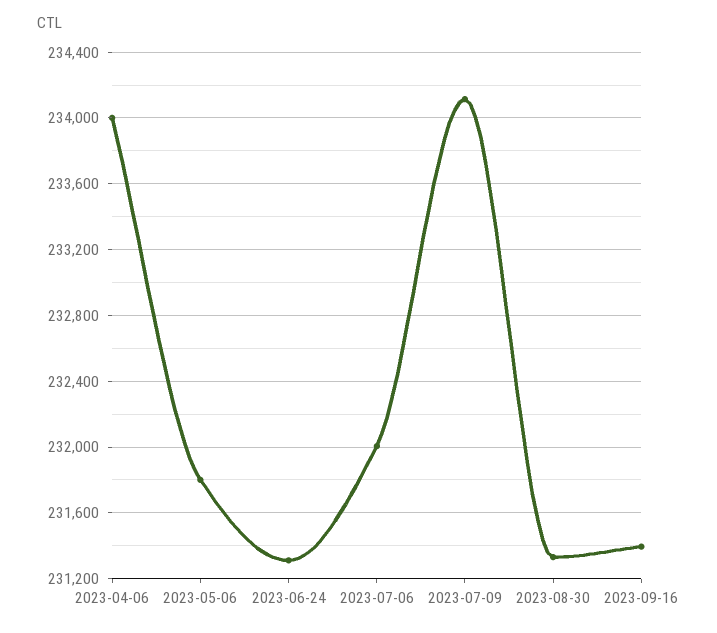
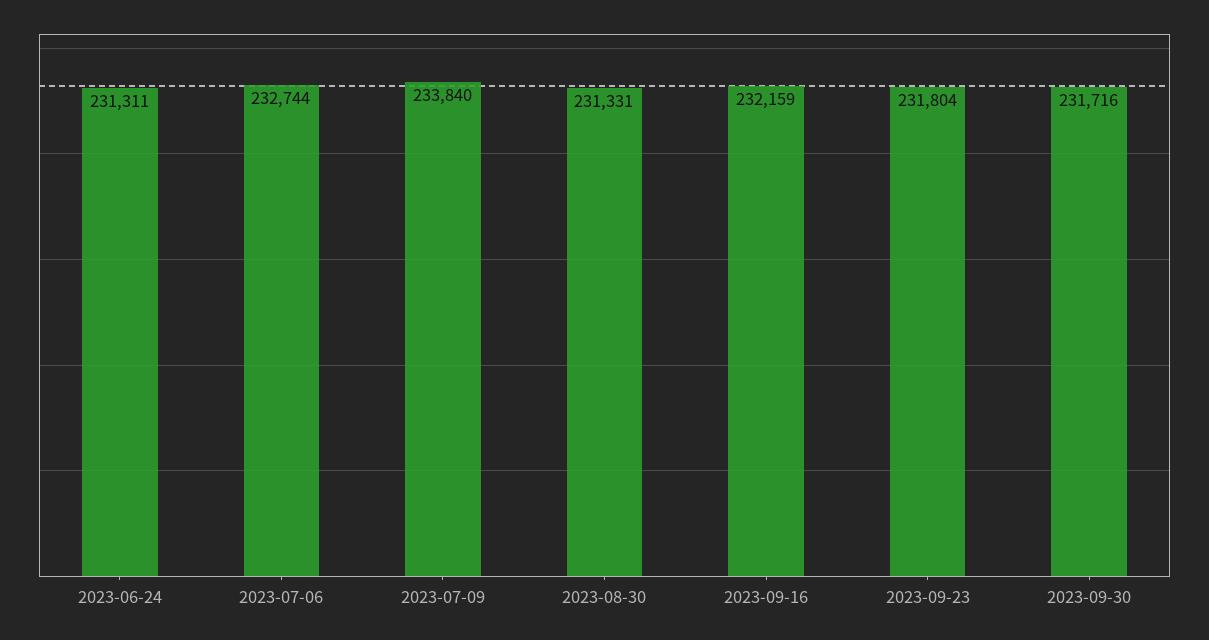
2023-04-06: 234000 -> none
2023-05-06: 231800 -> none
2023-07-06: 232000 -> 232744
2023-07-09: 234100 -> 233840
2023-09-16: 231400 -> 232159
2023-09-23: none -> 231804
2023-09-30: none -> 231716

